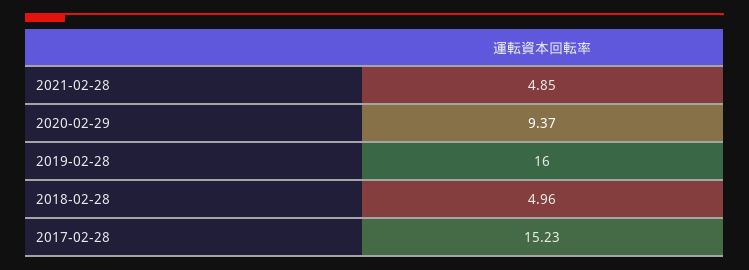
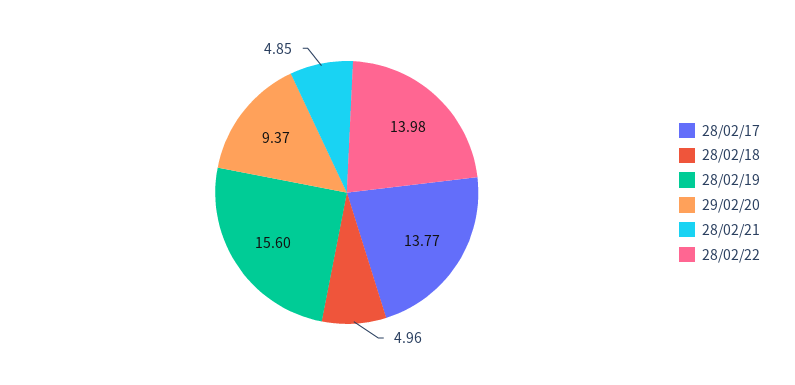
2019-02-28: 16 -> 15.6
2017-02-28: 15.23 -> 13.77
28/02/22: none -> 13.98

